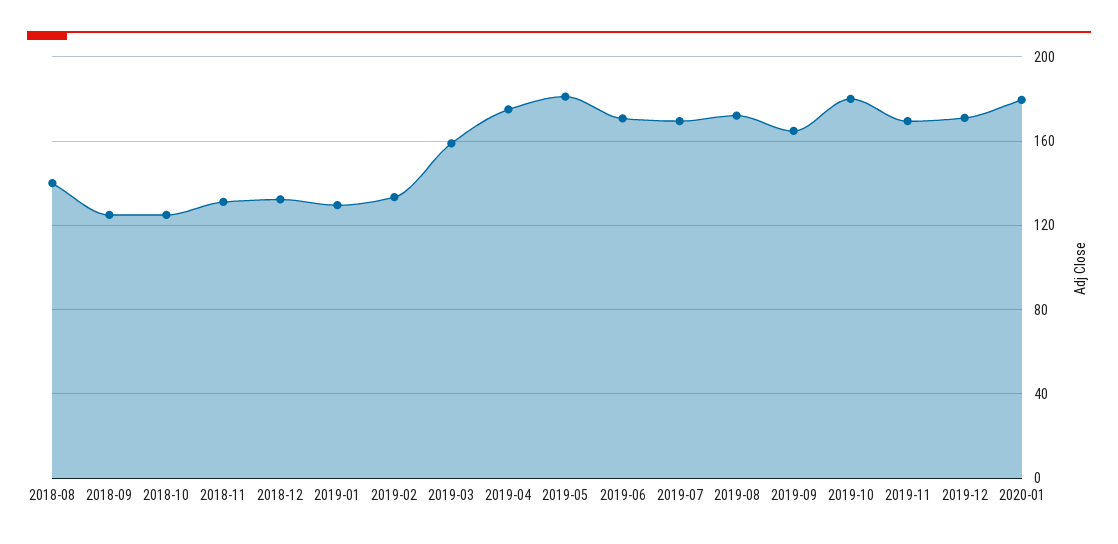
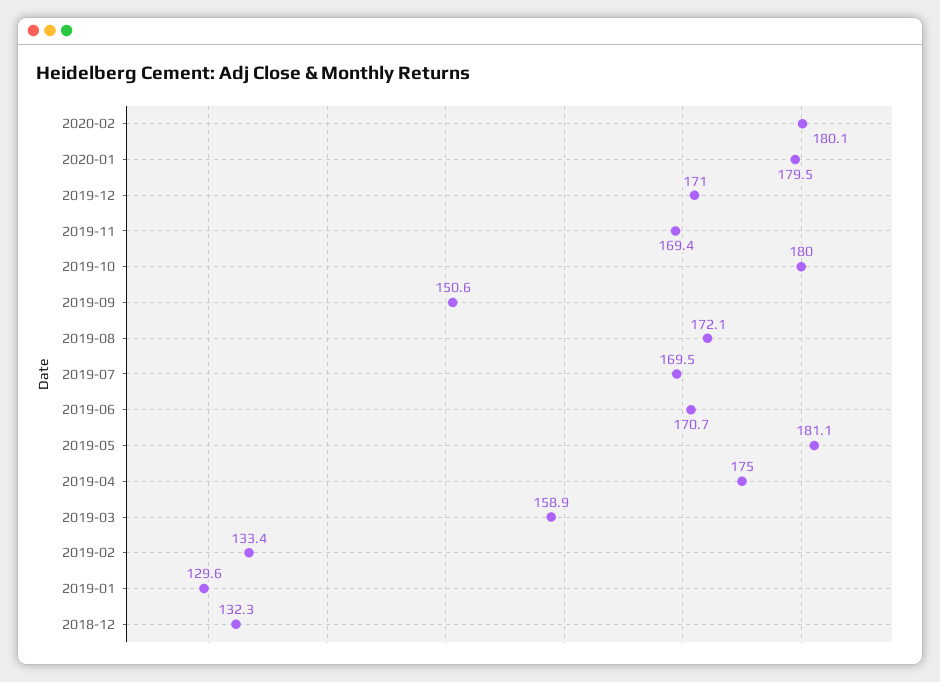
2018-08: 140 -> none
2018-09: 125 -> none
2018-10: 125 -> none
2018-11: 130 -> none
2019-09: 165 -> 150.6
2020-02: none -> 180.1

